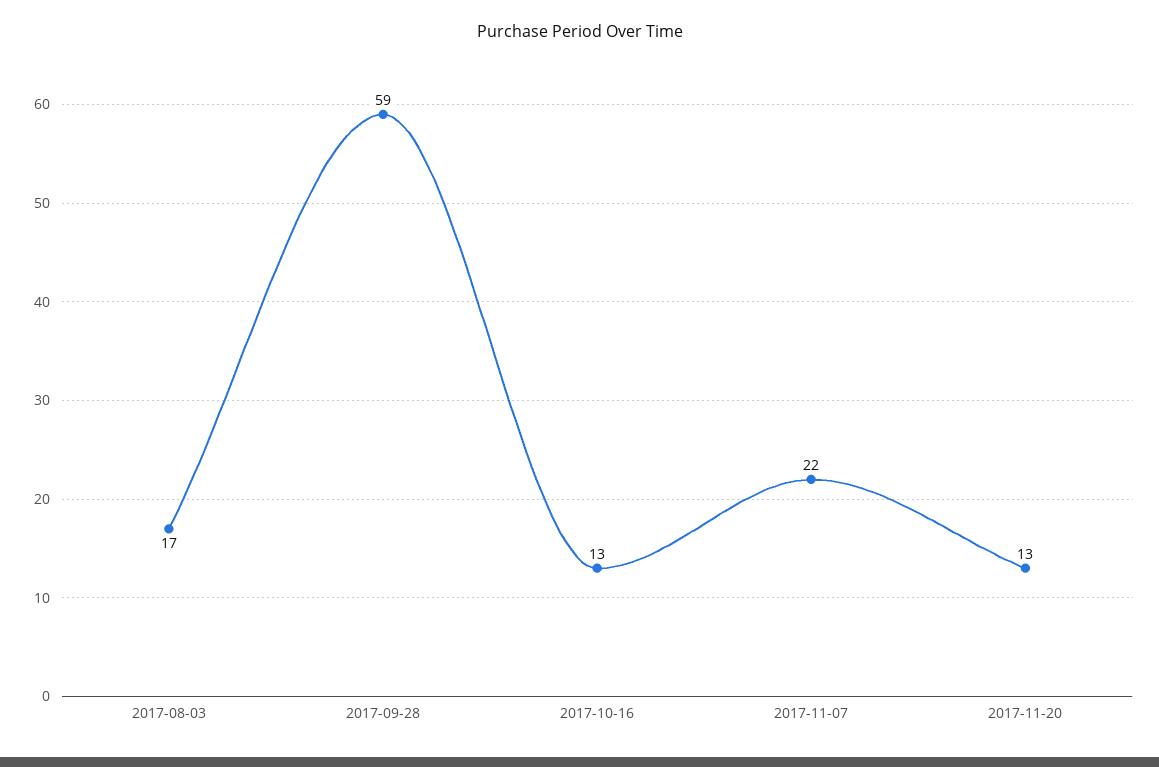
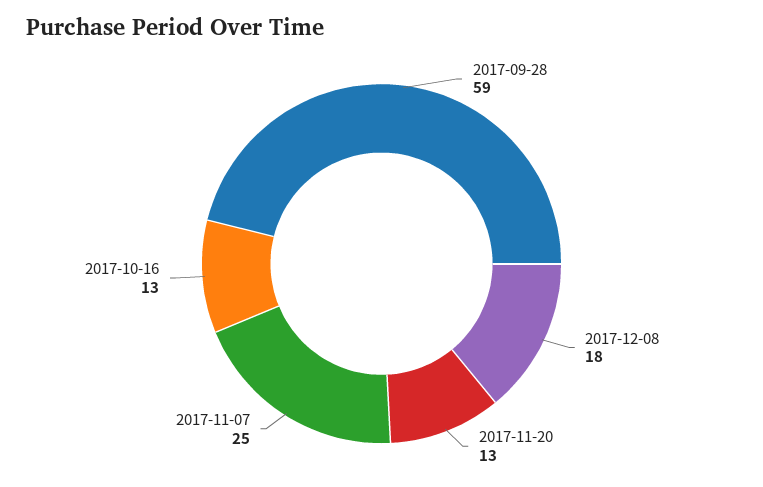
2017-08-03: 17 -> none
2017-11-07: 22 -> 25
2017-12-08: none -> 18

